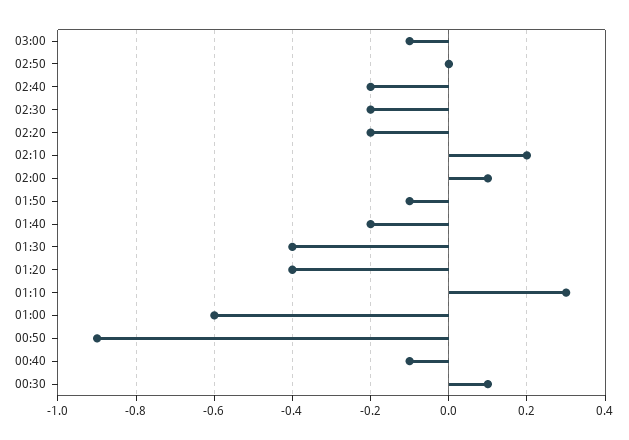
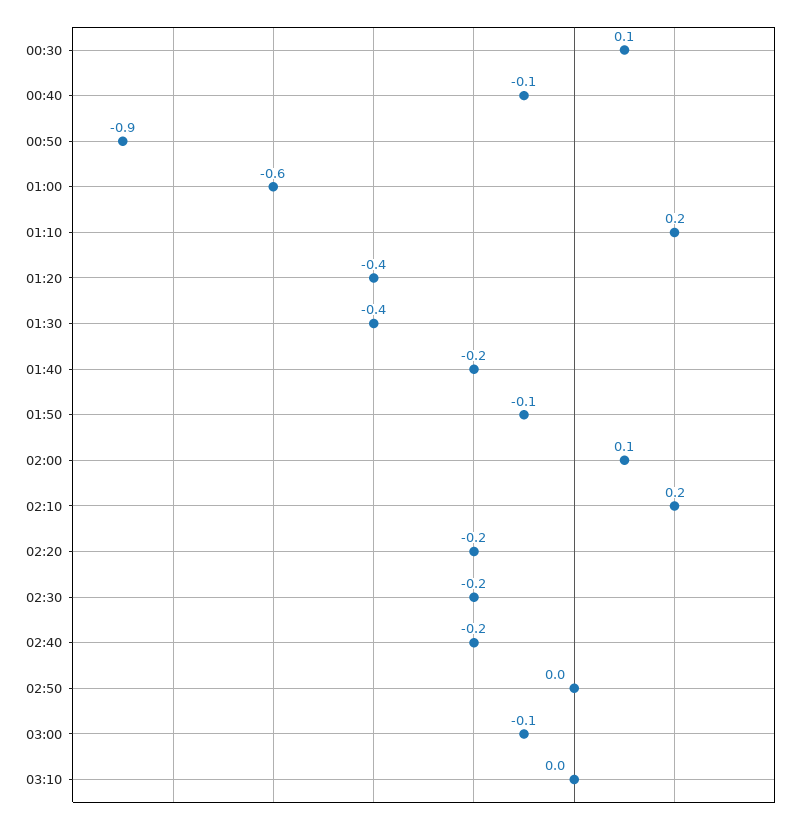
01:10: 0.3 -> 0.2
03:10: none -> 0

